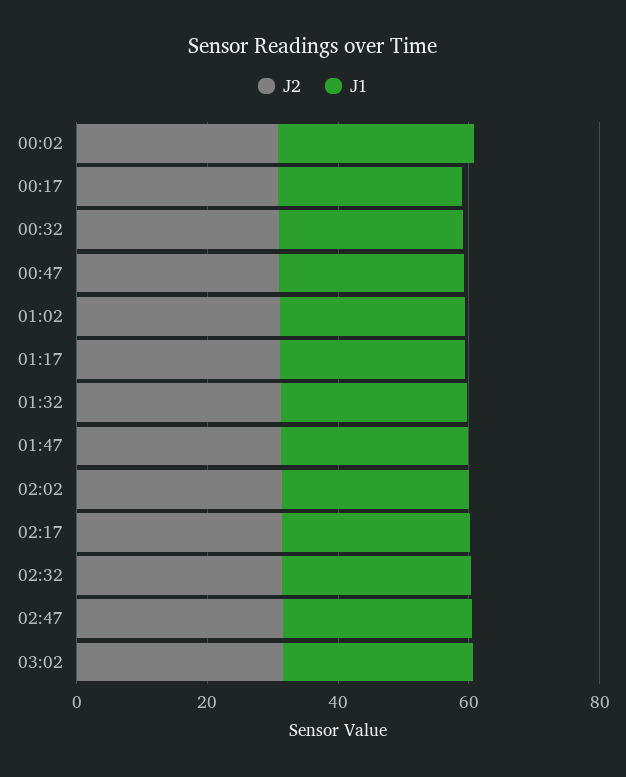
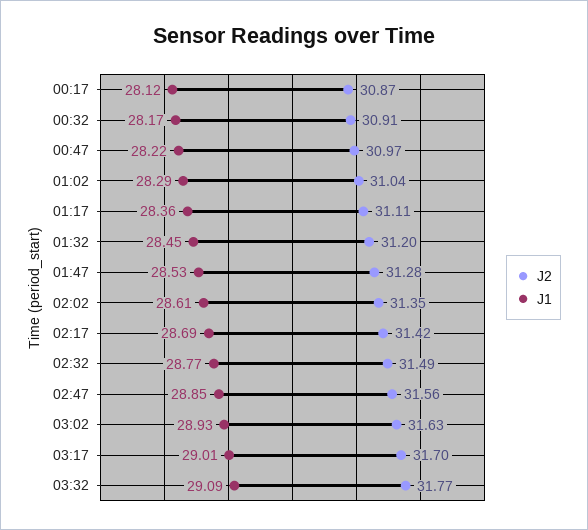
J2, 00:02: 30 -> none
J1, 00:02: 30 -> none
J2, 03:17: none -> 31.7
J1, 03:17: none -> 29.01
J2, 03:32: none -> 31.77
J1, 03:32: none -> 29.09

